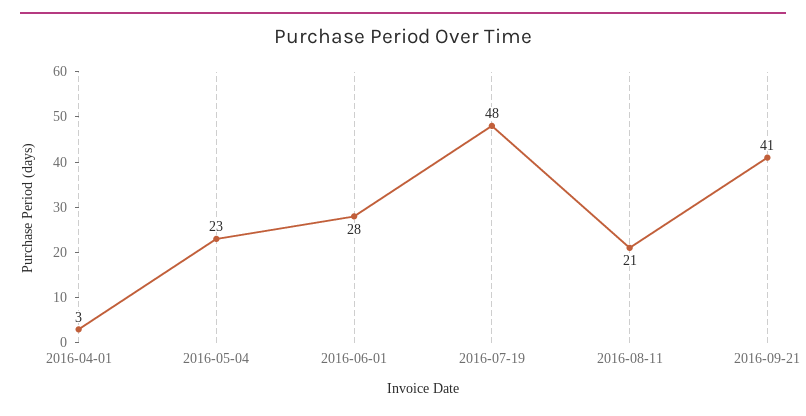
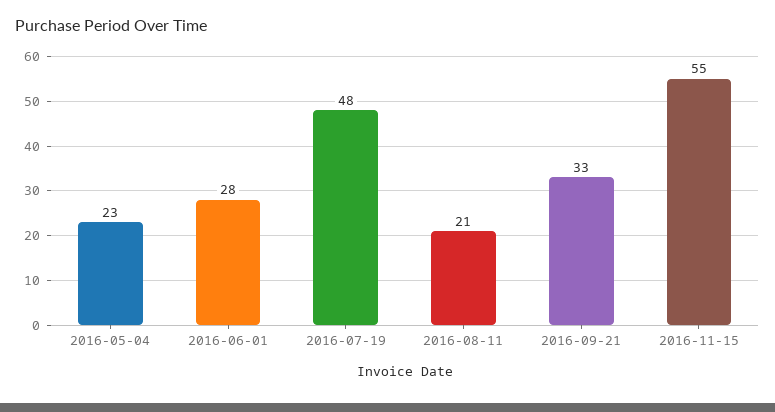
2016-04-01: 3 -> none
2016-09-21: 41 -> 33
2016-11-15: none -> 55

